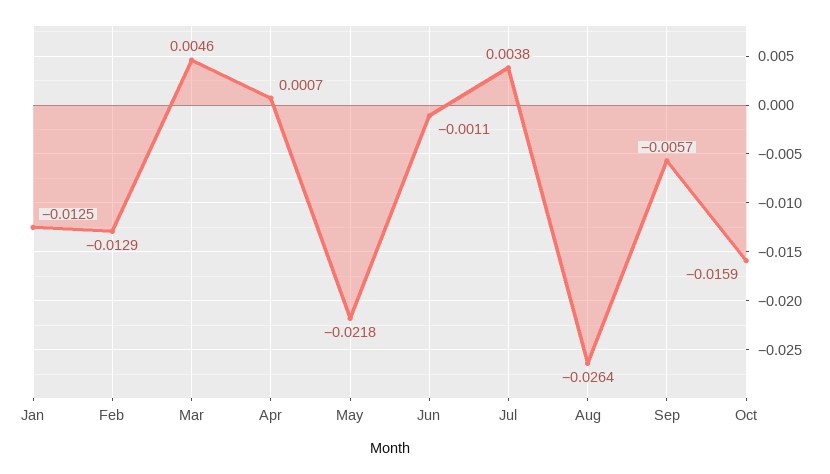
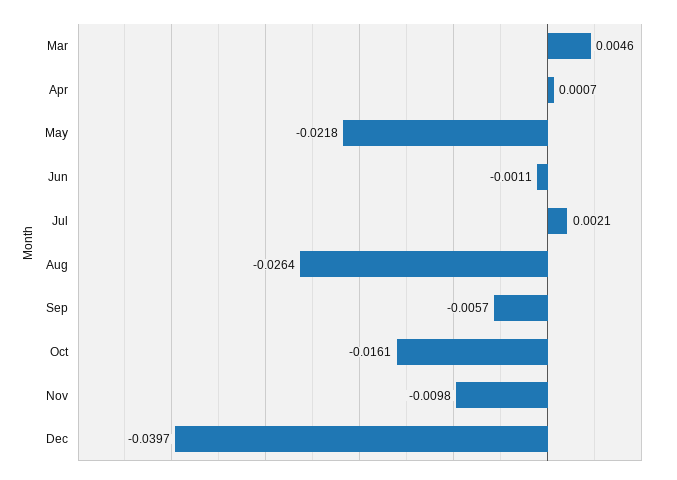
Jan: -0.0125 -> none
Feb: -0.0129 -> none
Jul: 0.0038 -> 0.0021
Oct: -0.0159 -> -0.0161
Nov: none -> -0.0098
Dec: none -> -0.0397

